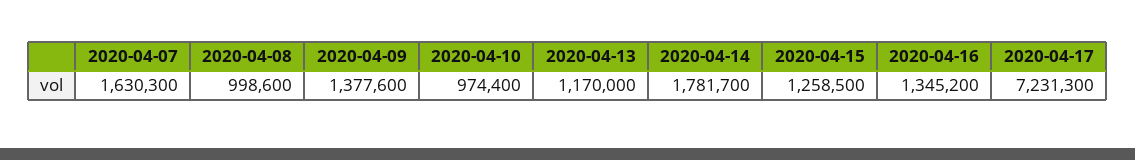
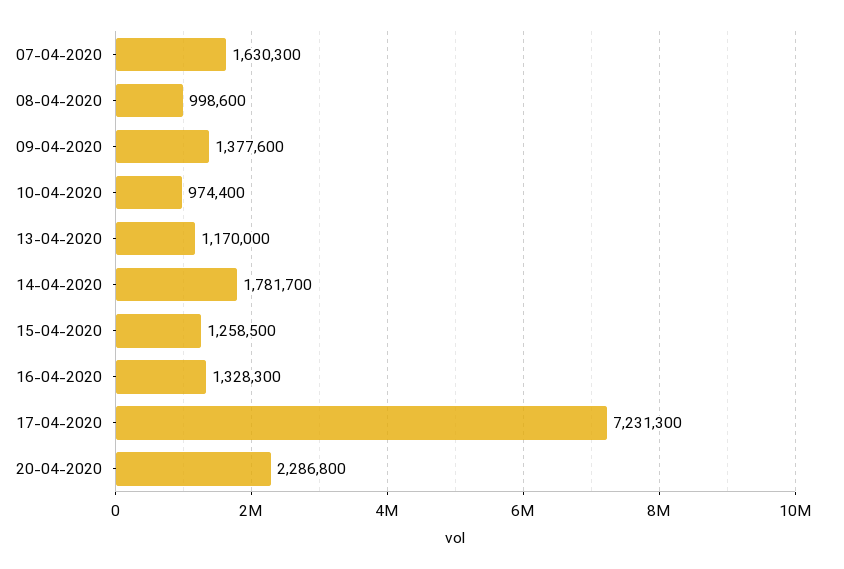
2020-04-16: 1345200 -> 1328300
20-04-2020: none -> 2286800

